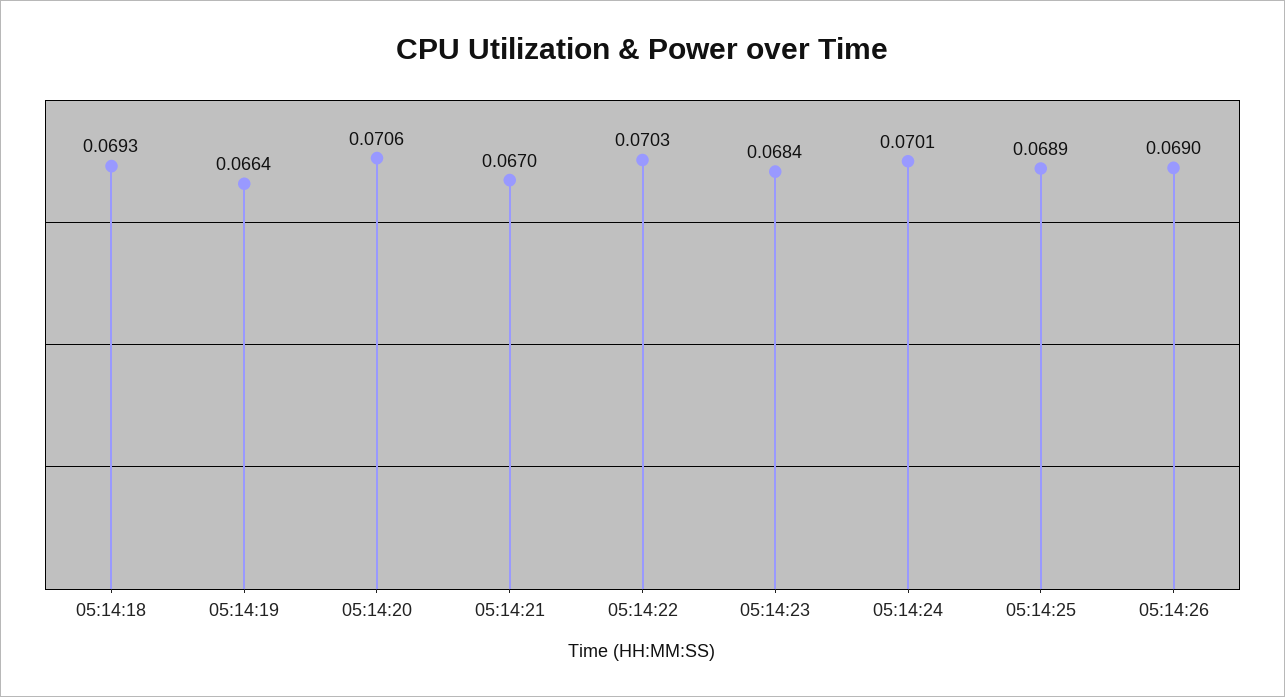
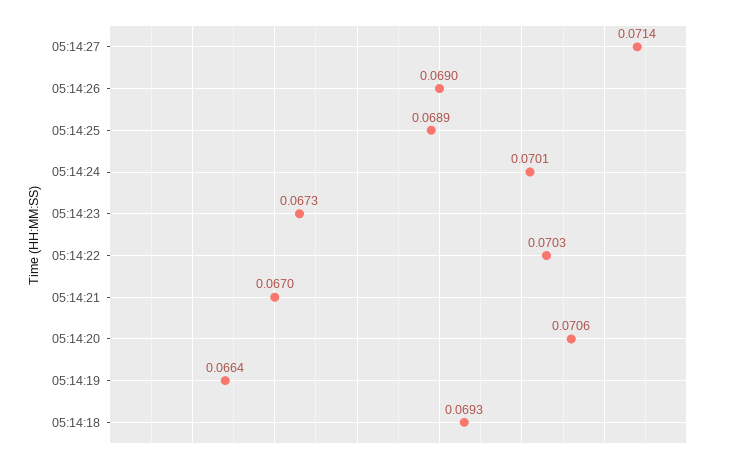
05:14:23: 0.0684 -> 0.0673
05:14:27: none -> 0.0714

